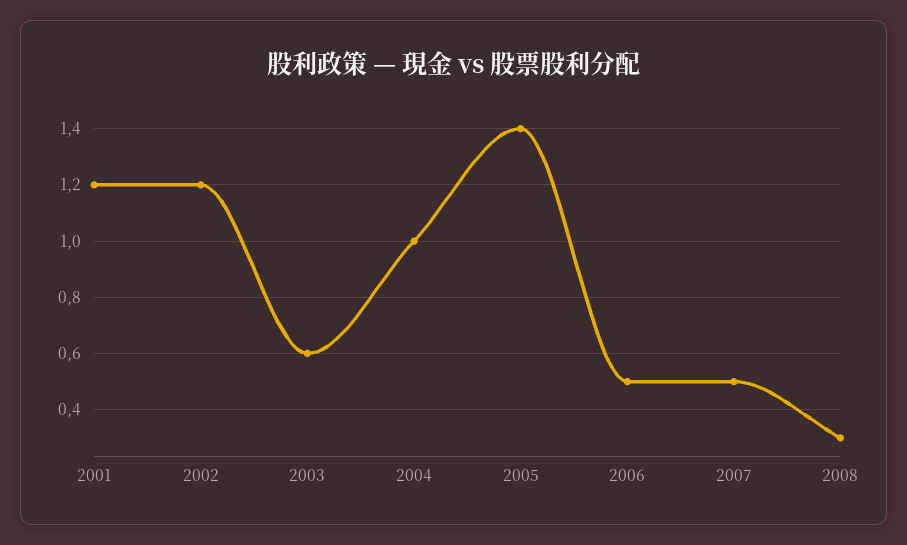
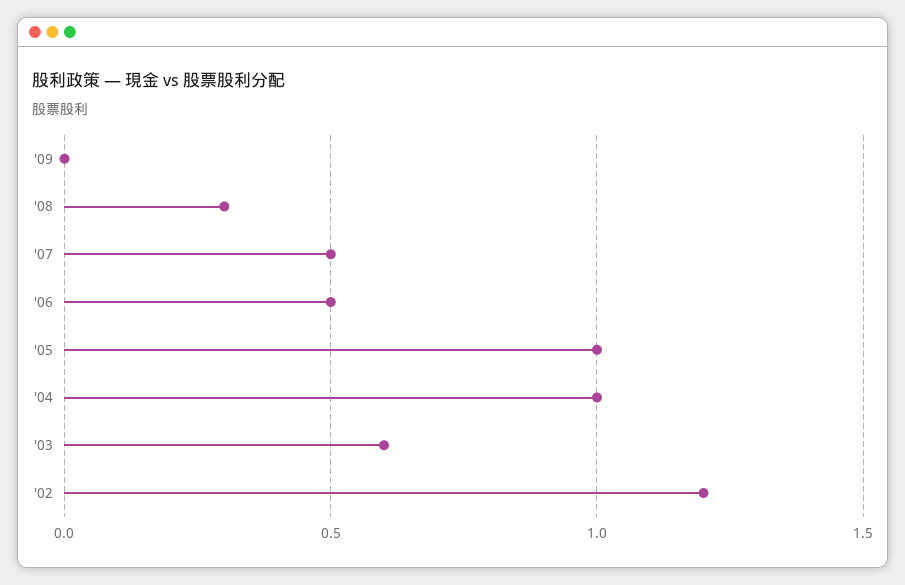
2001: 1.2 -> none
2005: 1.4 -> 1
'09: none -> 0

